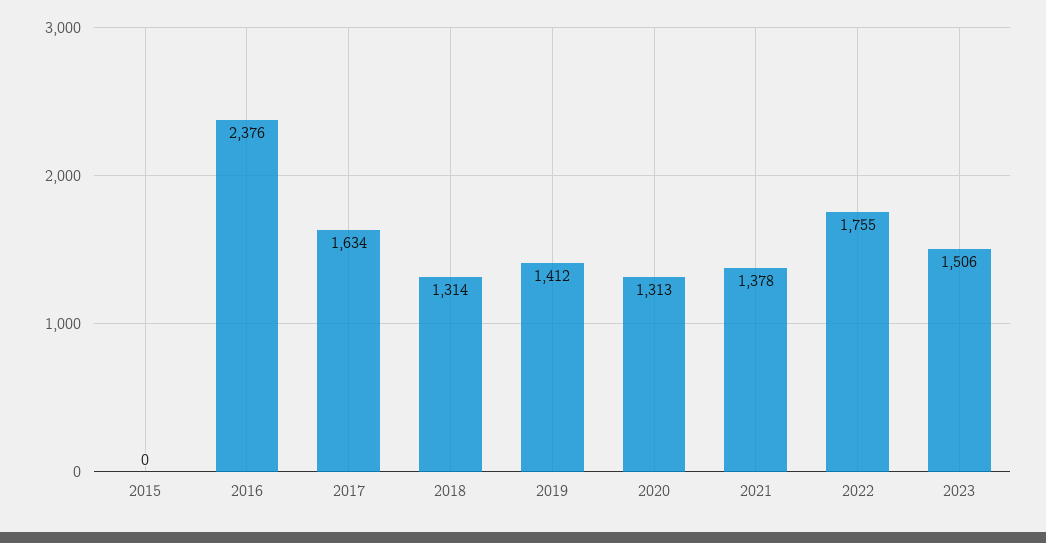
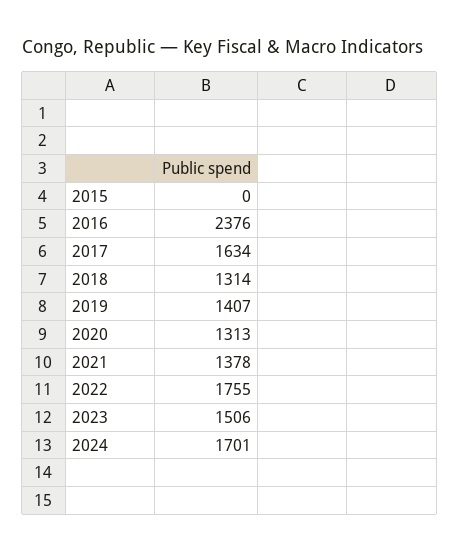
2019: 1412 -> 1407
2024: none -> 1701

